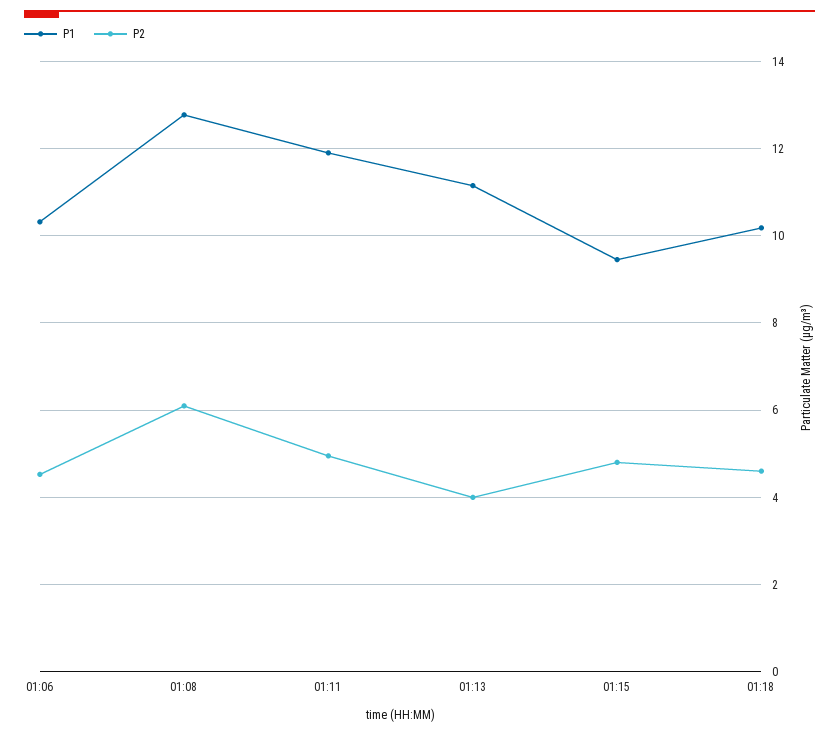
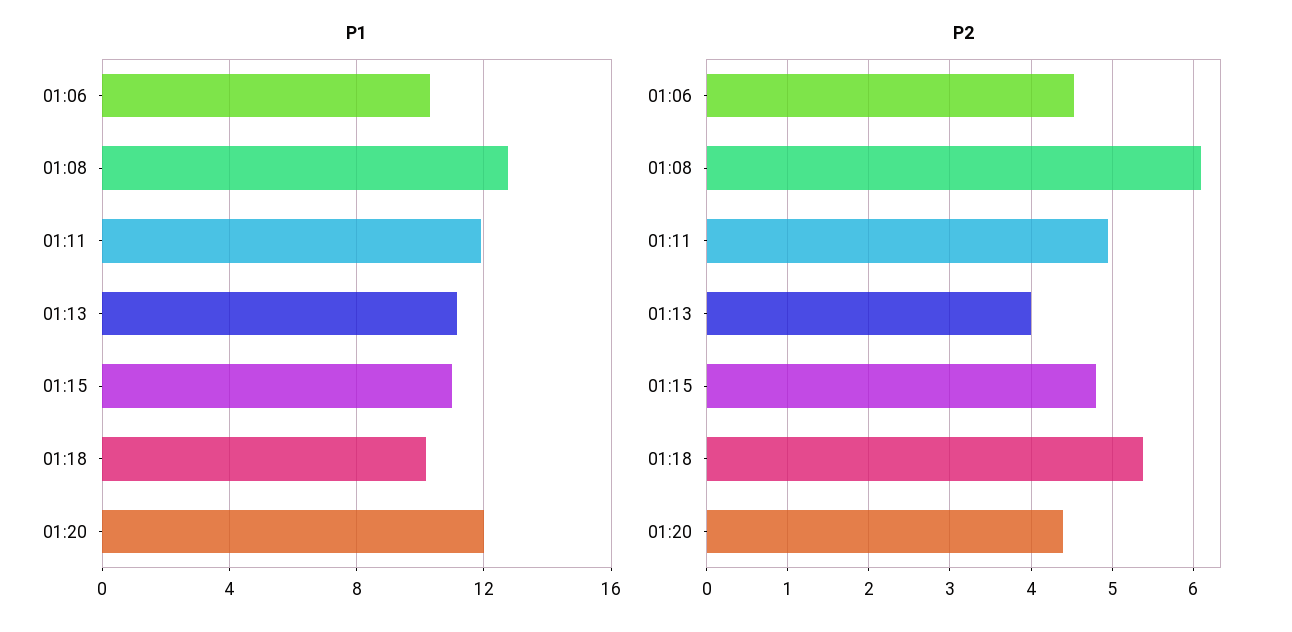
P1, 01:15: 9.4 -> 11
P2, 01:18: 4.6 -> 5.4
P1, 01:20: none -> 12
P2, 01:20: none -> 4.4

